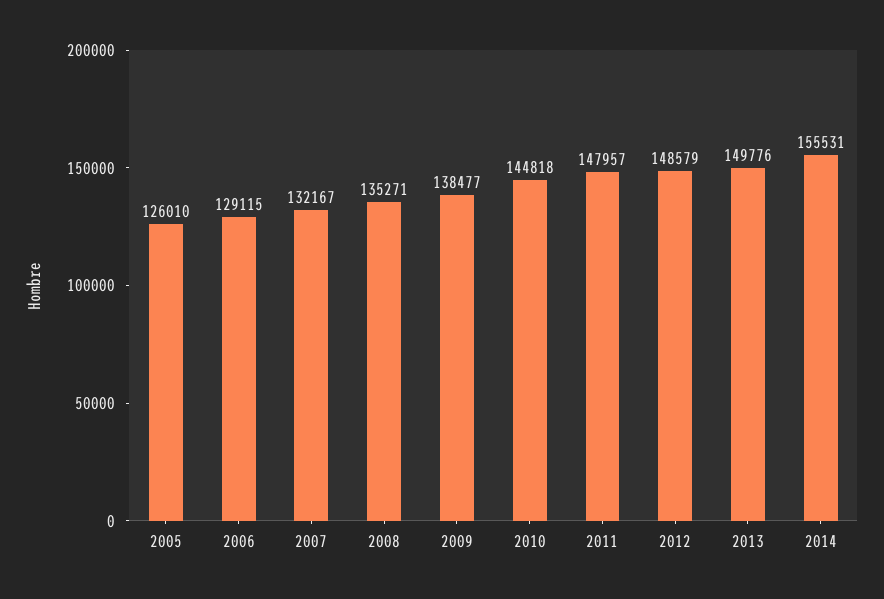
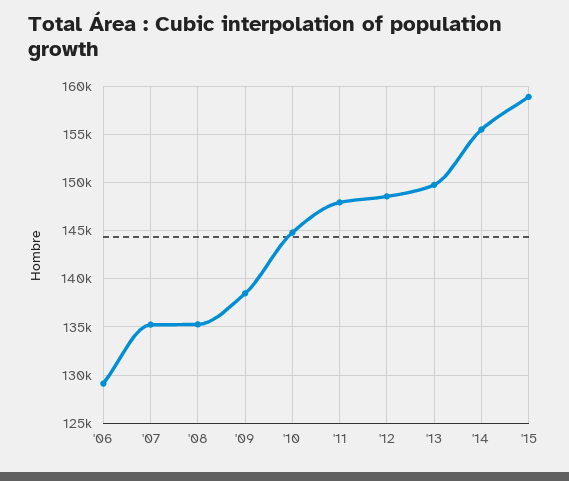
2005: 126010 -> none
2007: 132167 -> 135000
'15: none -> 159000

